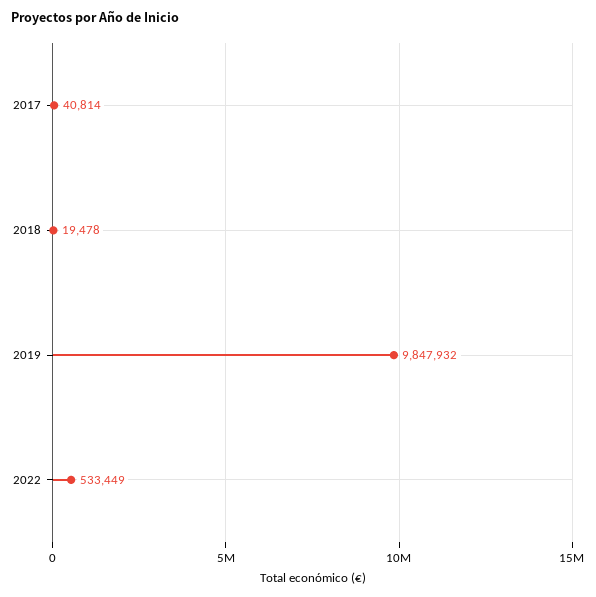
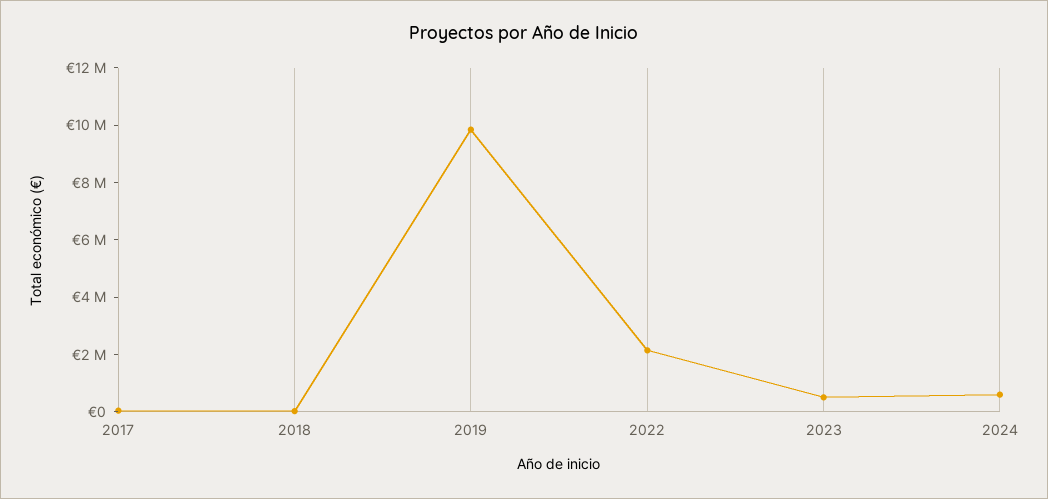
2022: 533449 -> 2000000
2023: none -> 500000
2024: none -> 500000

